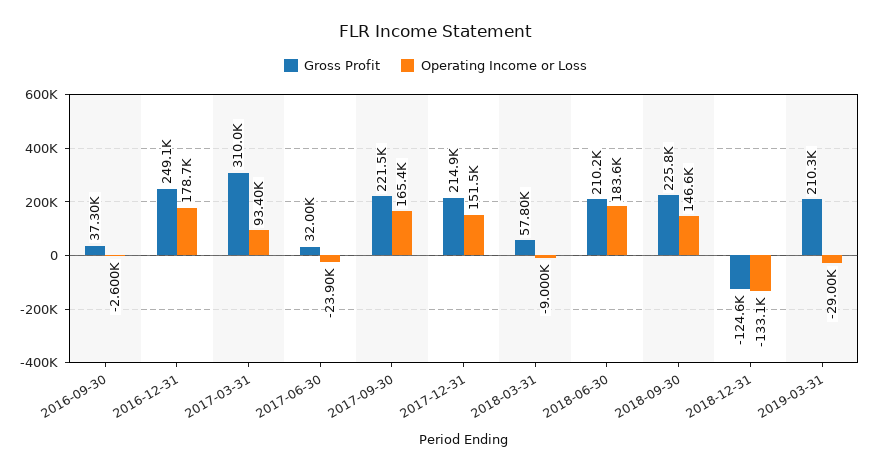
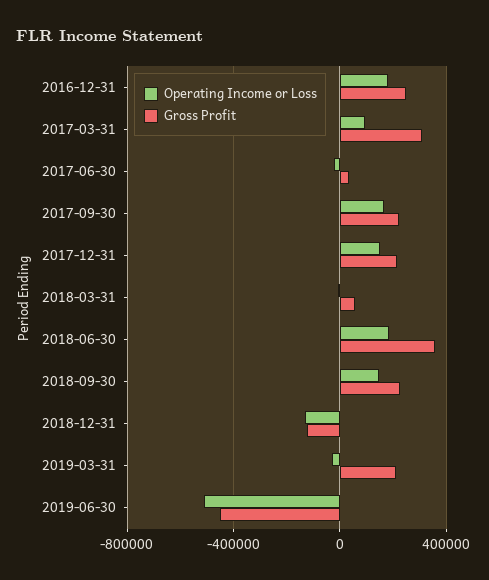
Gross Profit, 2016-09-30: 37300 -> none
Operating Income or Loss, 2016-09-30: -2600 -> none
Gross Profit, 2018-06-30: 210200 -> 350000
Operating Income or Loss, 2019-06-30: none -> -500000
Gross Profit, 2019-06-30: none -> -450000

